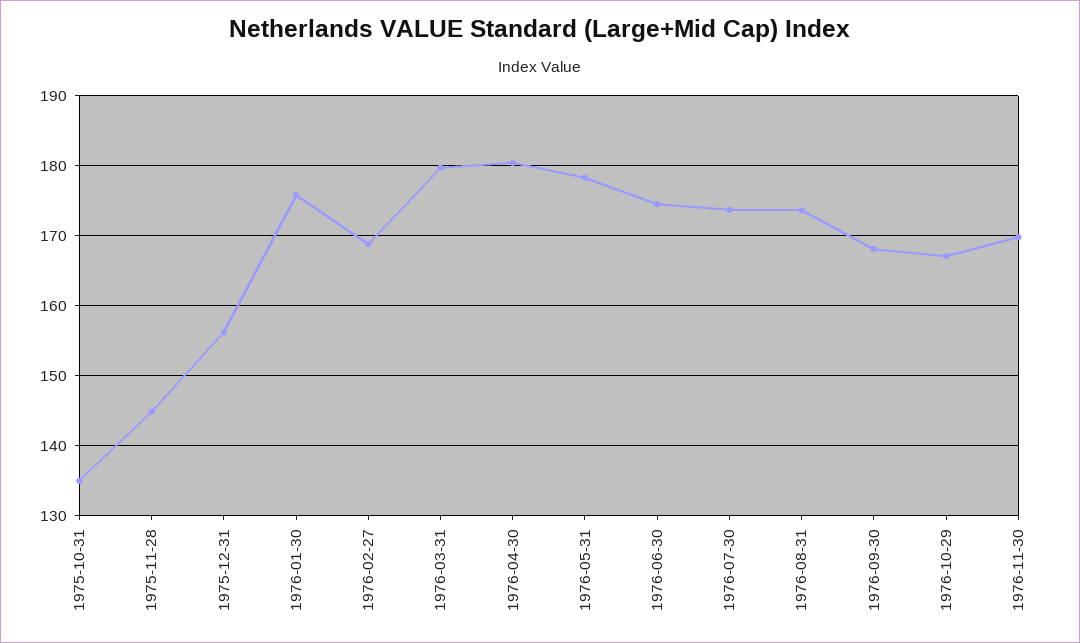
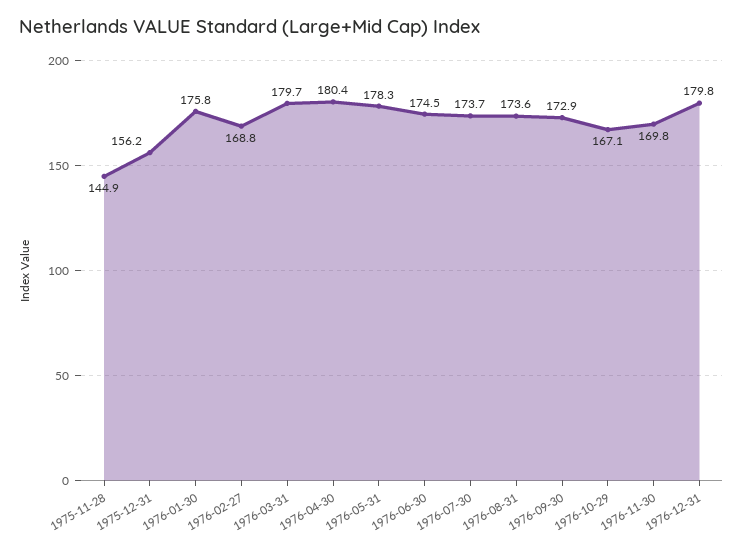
1975-10-31: 135 -> none
1976-09-30: 168 -> 172.9
1976-12-31: none -> 179.8

